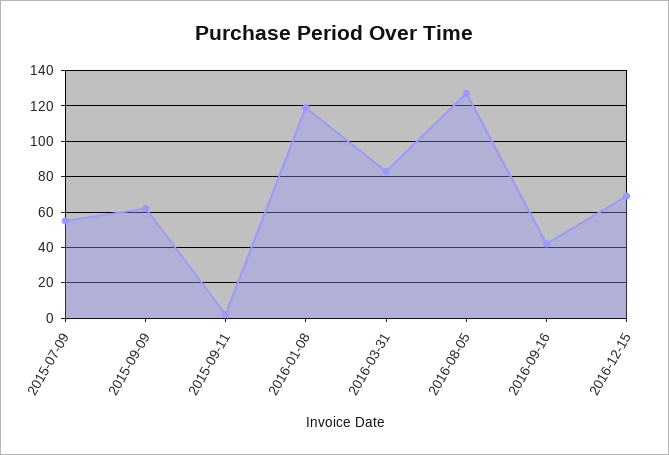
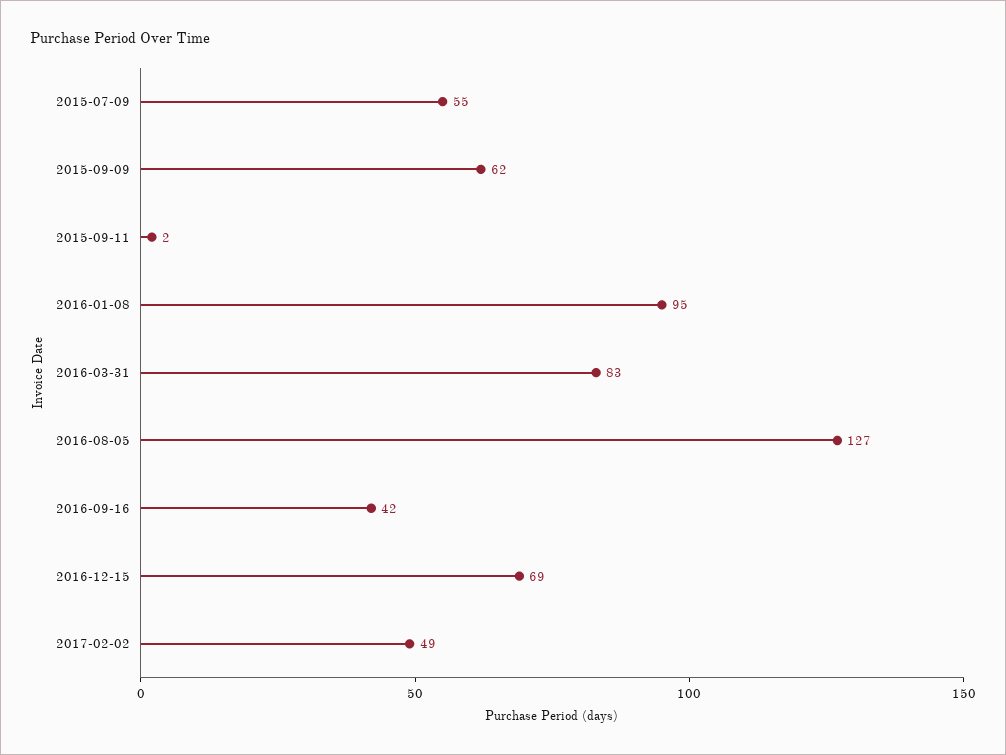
2016-01-08: 120 -> 95
2017-02-02: none -> 49

